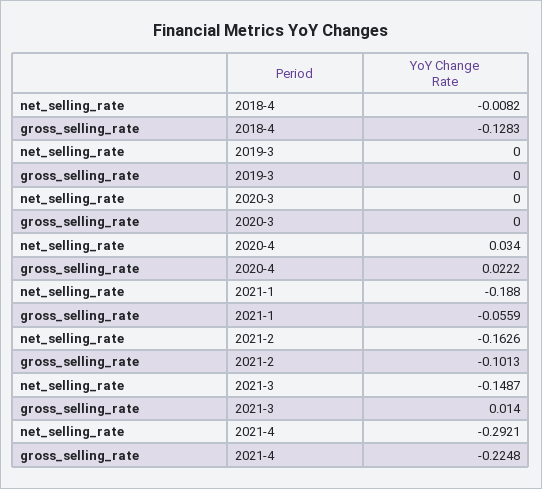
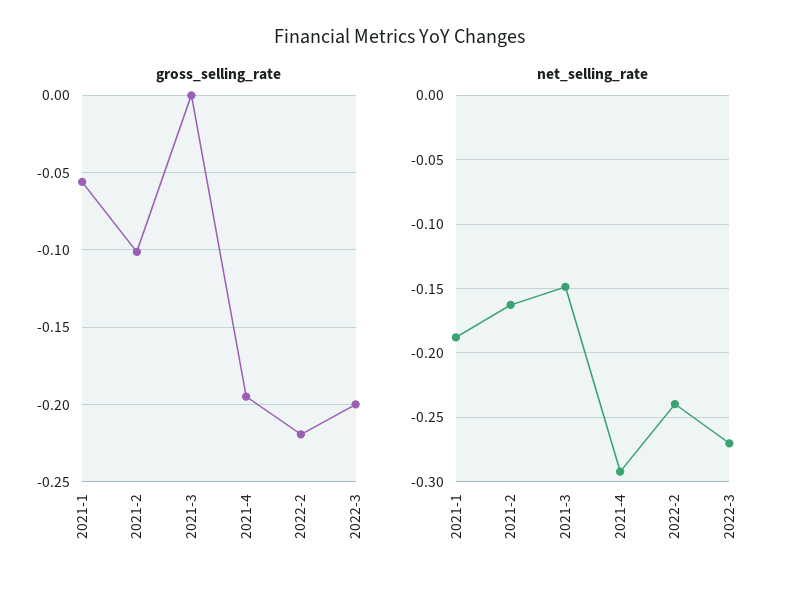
net_selling_rate, 2018-4: -0.0082 -> none
gross_selling_rate, 2018-4: -0.1283 -> none
net_selling_rate, 2019-3: 0 -> none
gross_selling_rate, 2019-3: 0 -> none
net_selling_rate, 2020-3: 0 -> none
gross_selling_rate, 2020-3: 0 -> none
net_selling_rate, 2020-4: 0.034 -> none
gross_selling_rate, 2020-4: 0.0222 -> none
gross_selling_rate, 2021-3: 0.014 -> 0
gross_selling_rate, 2021-4: -0.2248 -> -0.195
gross_selling_rate, 2022-2: none -> -0.22
gross_selling_rate, 2022-3: none -> -0.2
net_selling_rate, 2022-2: none -> -0.24
net_selling_rate, 2022-3: none -> -0.27

